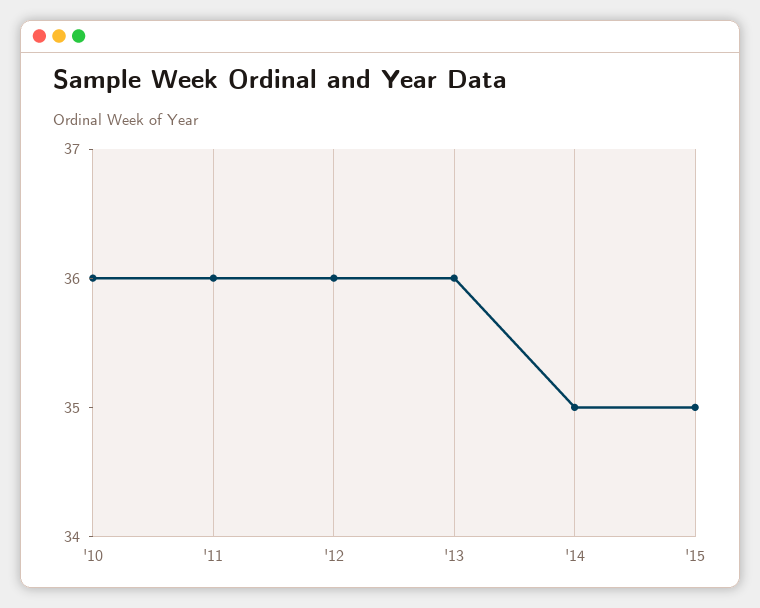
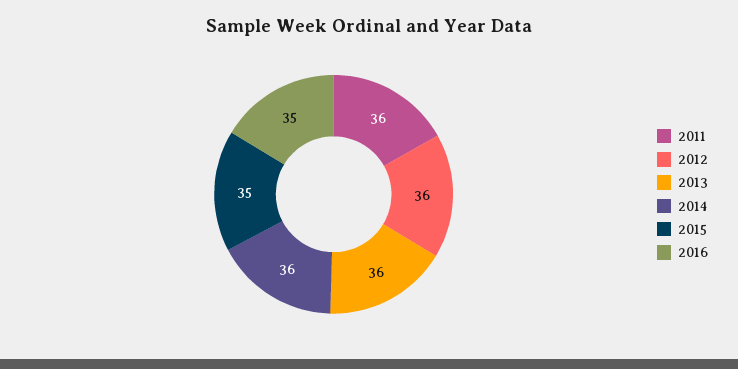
'10: 36 -> none
'14: 35 -> 36
2016: none -> 35

